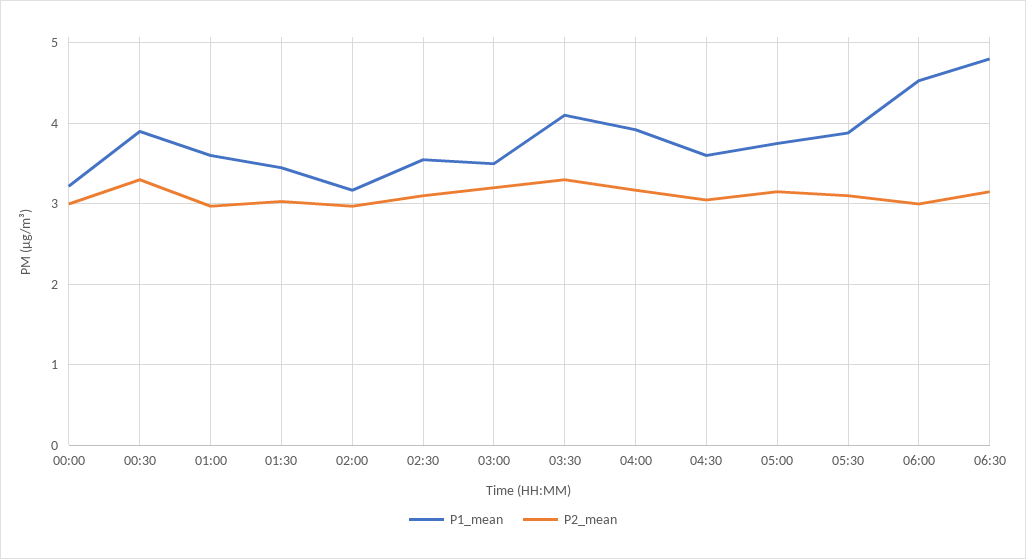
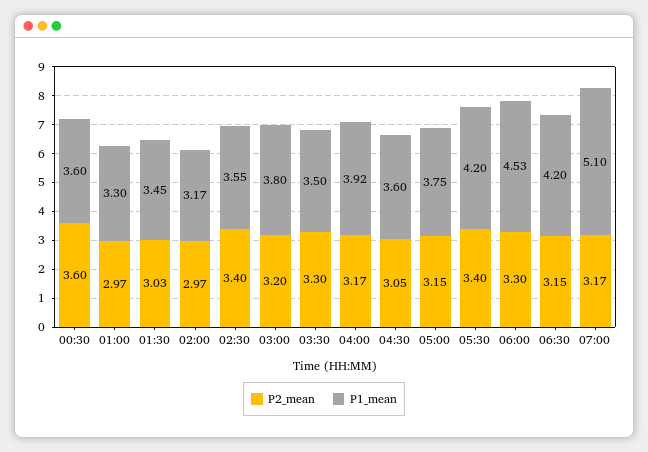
P1_mean, 00:00: 3.2 -> none
P2_mean, 00:00: 3 -> none
P1_mean, 00:30: 3.9 -> 3.6
P2_mean, 00:30: 3.3 -> 3.6
P1_mean, 01:00: 3.6 -> 3.3
P2_mean, 02:30: 3.1 -> 3.4
P1_mean, 03:00: 3.5 -> 3.8
P1_mean, 03:30: 4.1 -> 3.5
P1_mean, 05:30: 3.9 -> 4.2
P2_mean, 05:30: 3.1 -> 3.4
P2_mean, 06:00: 3 -> 3.3
P1_mean, 06:30: 4.8 -> 4.2
P2_mean, 07:00: none -> 3.17
P1_mean, 07:00: none -> 5.1

